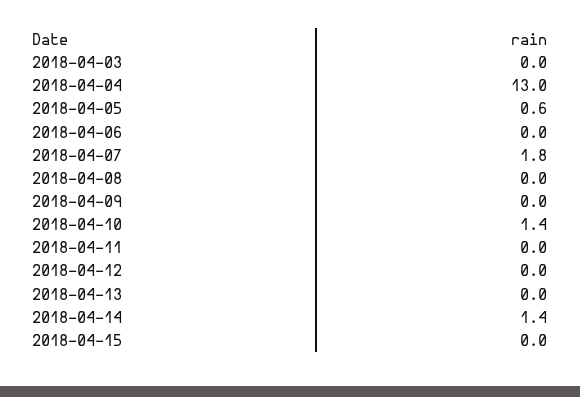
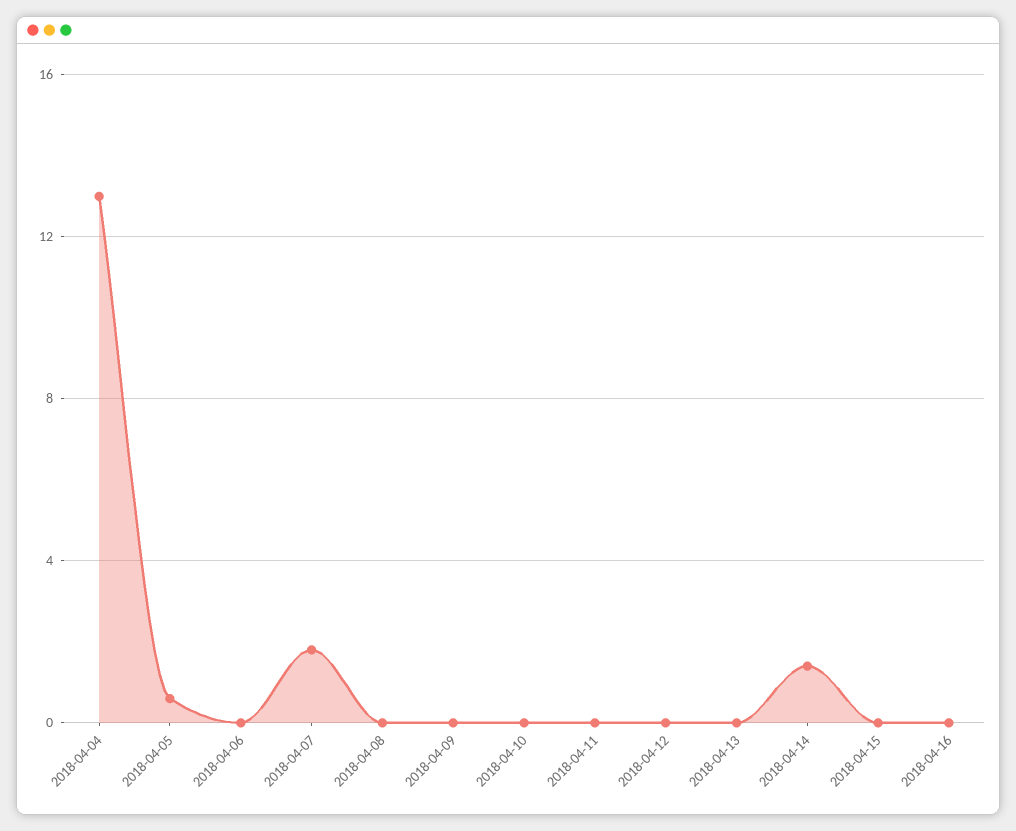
2018-04-03: 0 -> none
2018-04-10: 1.4 -> 0
2018-04-16: none -> 0

